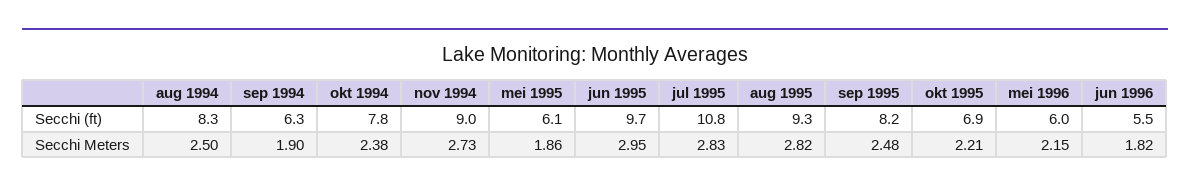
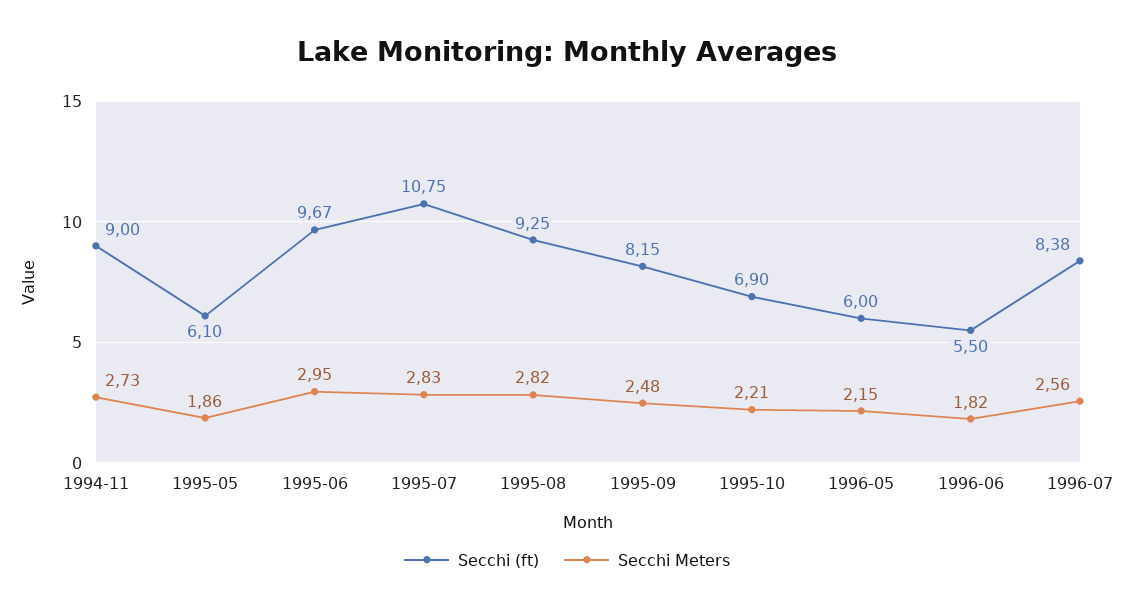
Secchi (ft), aug 1994: 8.3 -> none
Secchi (ft), sep 1994: 6.3 -> none
Secchi (ft), okt 1994: 7.8 -> none
Secchi Meters, aug 1994: 2.5 -> none
Secchi Meters, sep 1994: 1.9 -> none
Secchi Meters, okt 1994: 2.38 -> none
Secchi (ft), 1996-07: none -> 8.38
Secchi Meters, 1996-07: none -> 2.56

